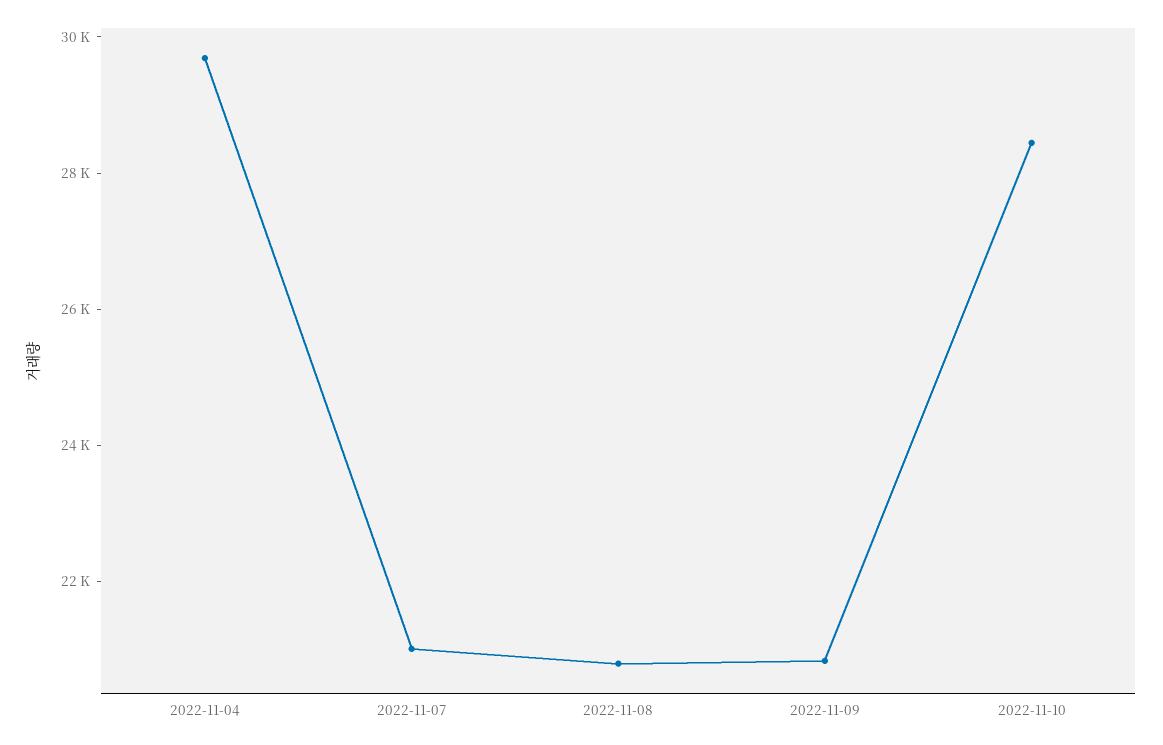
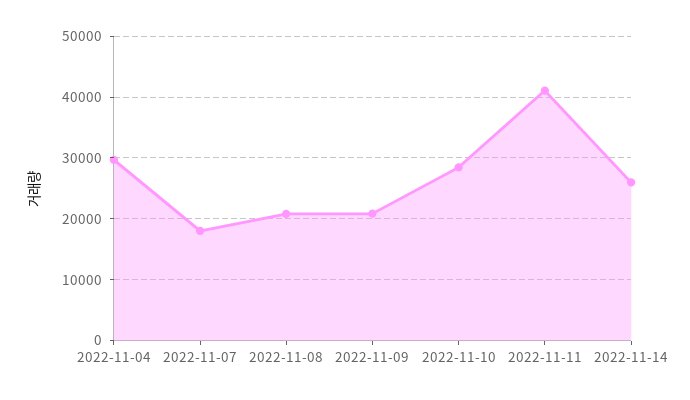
2022-11-07: 21000 -> 18000
2022-11-11: none -> 41000
2022-11-14: none -> 26000

